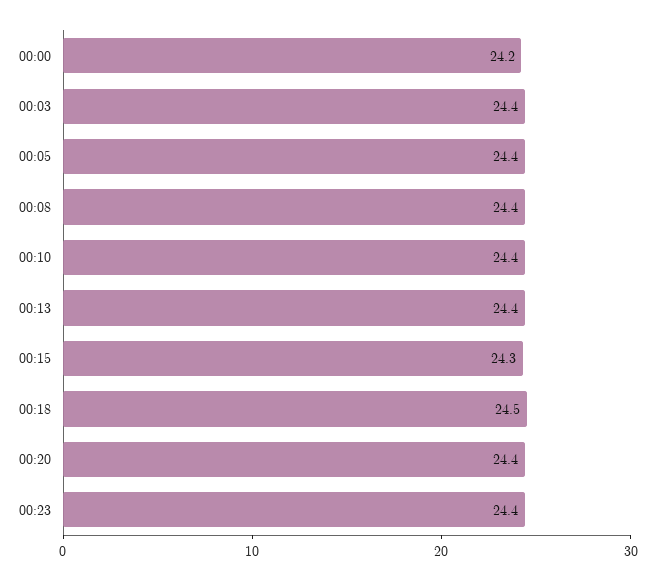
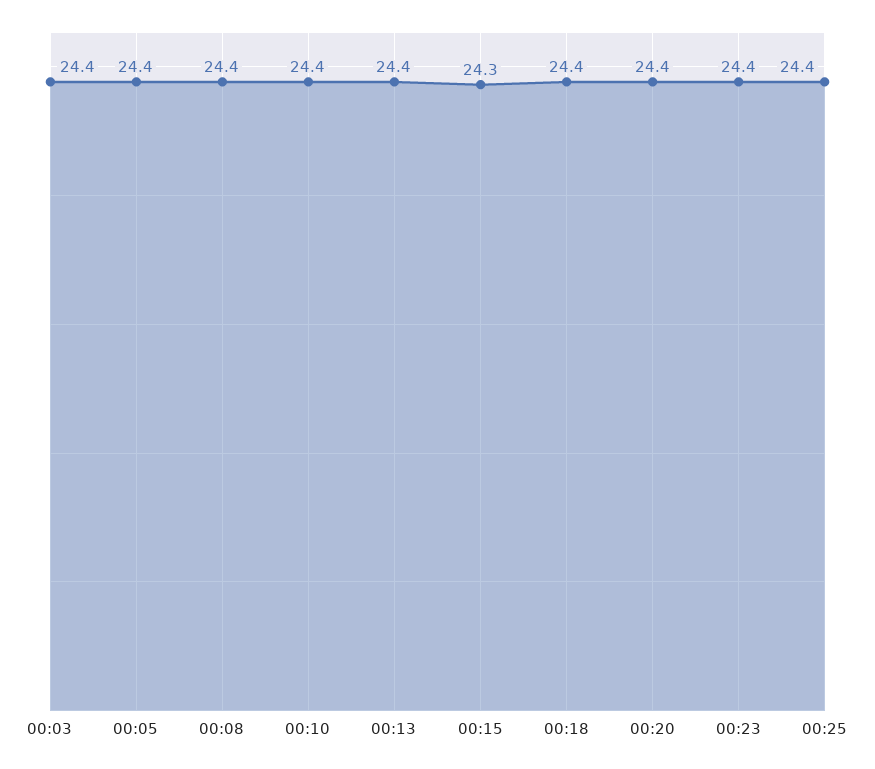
00:00: 24.2 -> none
00:18: 24.5 -> 24.4
00:25: none -> 24.4

